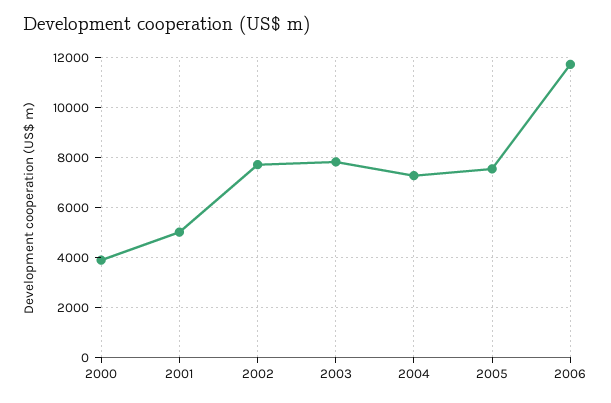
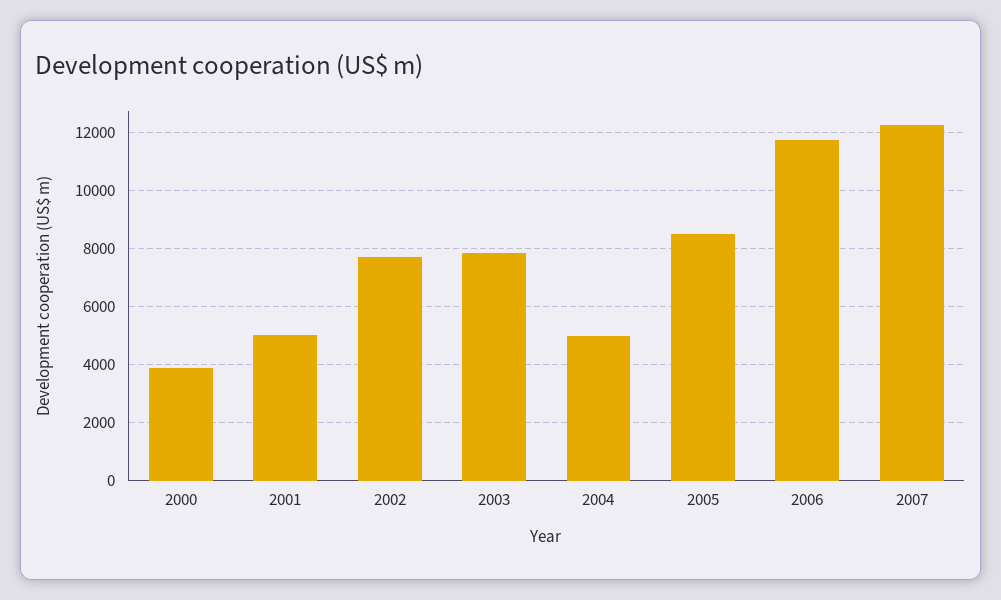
2004: 7250 -> 5000
2005: 7500 -> 8500
2007: none -> 12250

